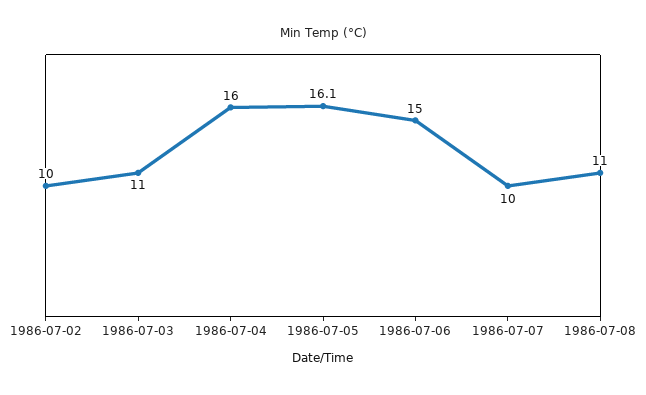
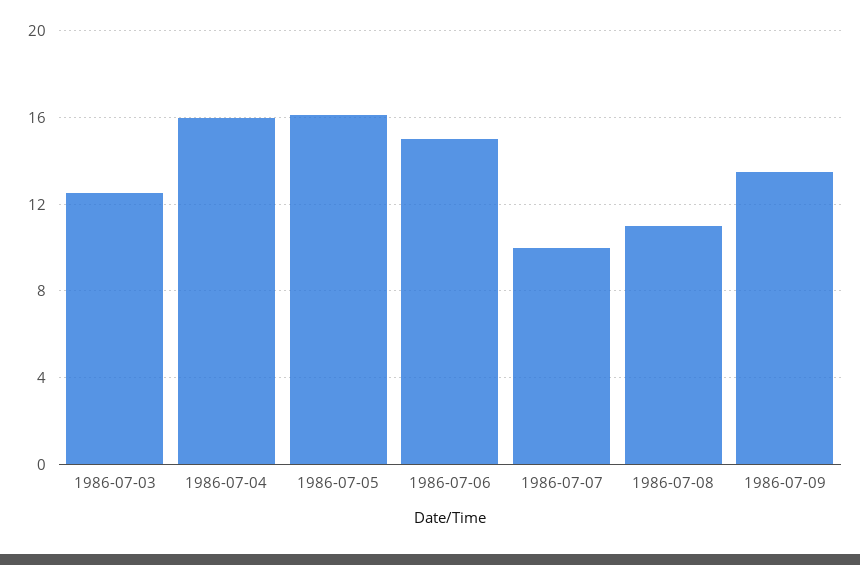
1986-07-02: 10 -> none
1986-07-03: 11 -> 12.5
1986-07-09: none -> 13.5

